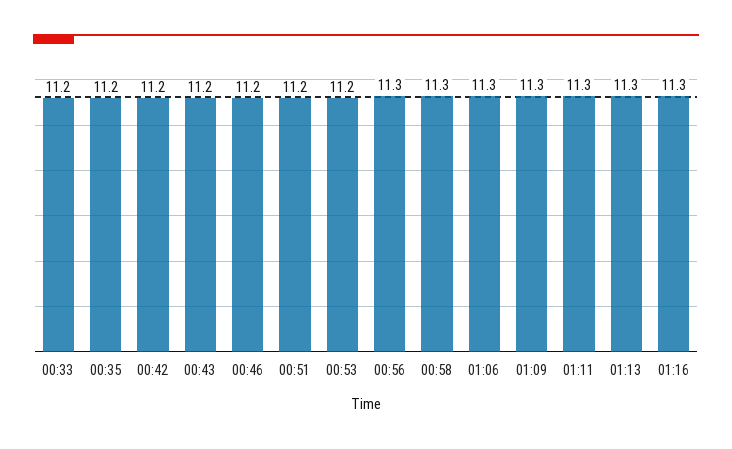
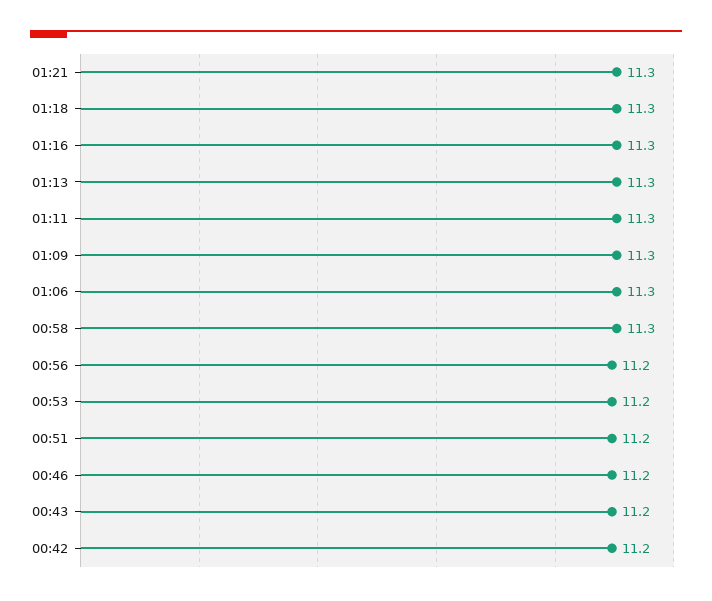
00:33: 11.2 -> none
00:35: 11.2 -> none
00:56: 11.3 -> 11.2
01:21: none -> 11.3
01:18: none -> 11.3

